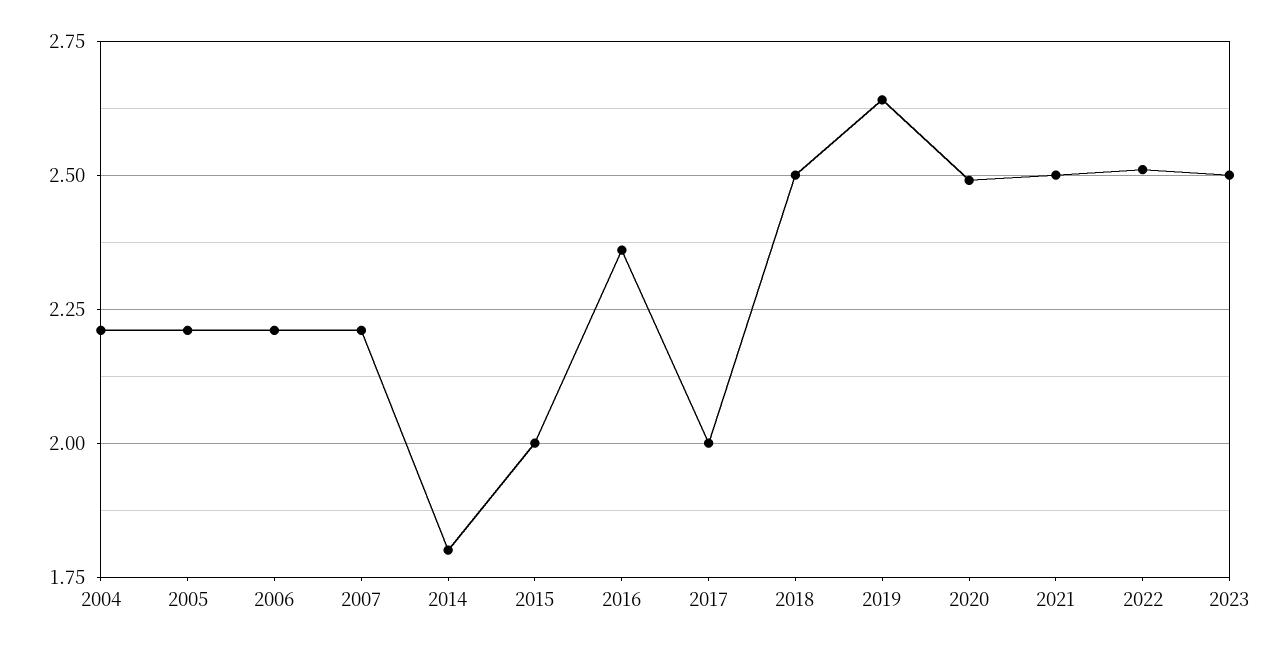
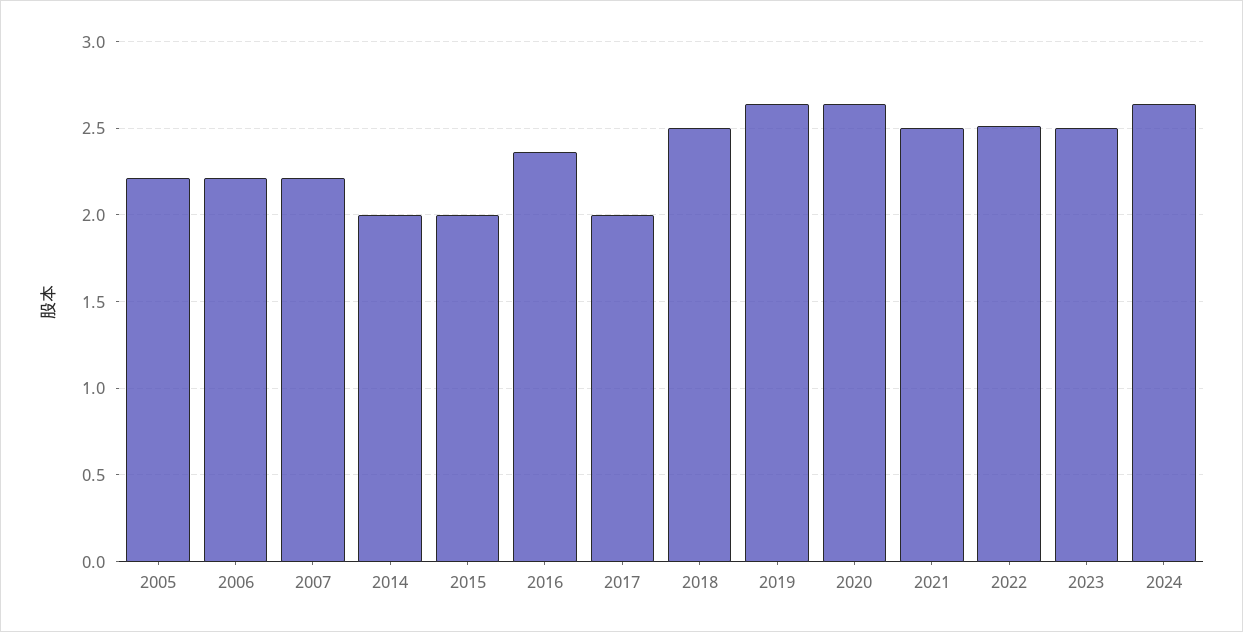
2004: 2.2 -> none
2014: 1.8 -> 2
2020: 2.5 -> 2.65
2024: none -> 2.65

